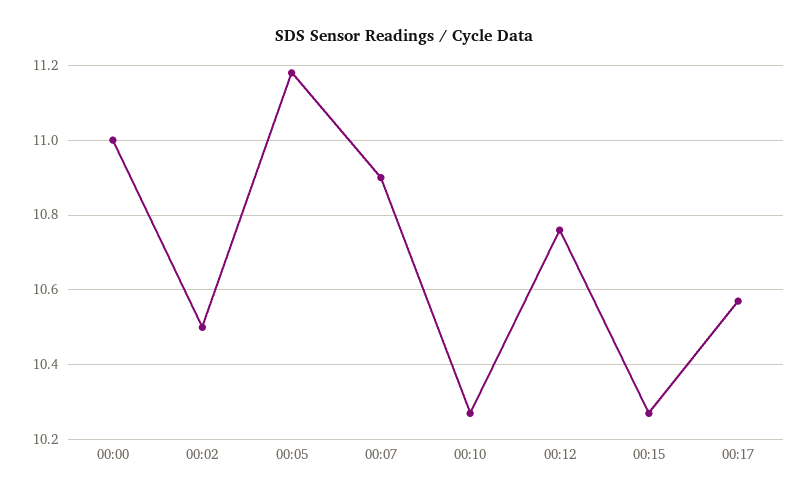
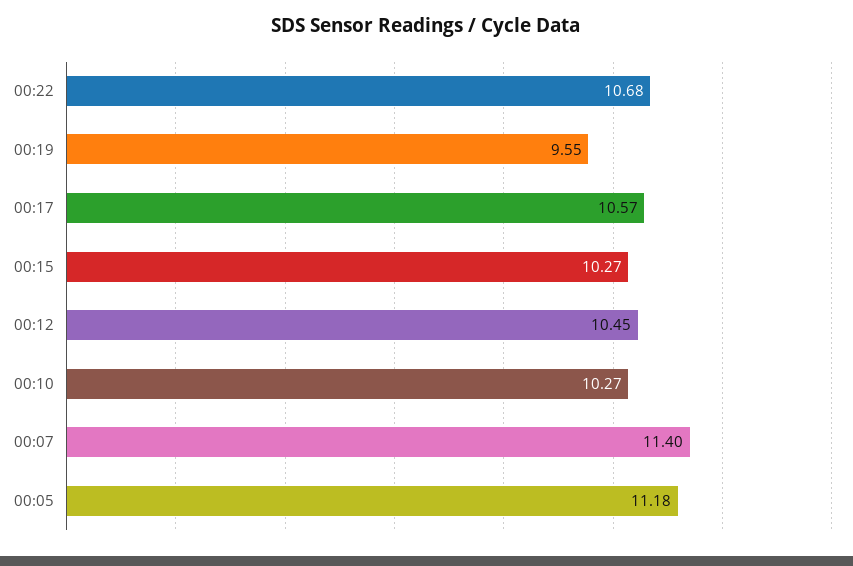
00:00: 11 -> none
00:02: 10.5 -> none
00:07: 10.9 -> 11.4
00:12: 10.75 -> 10.45
00:22: none -> 10.68
00:19: none -> 9.55

